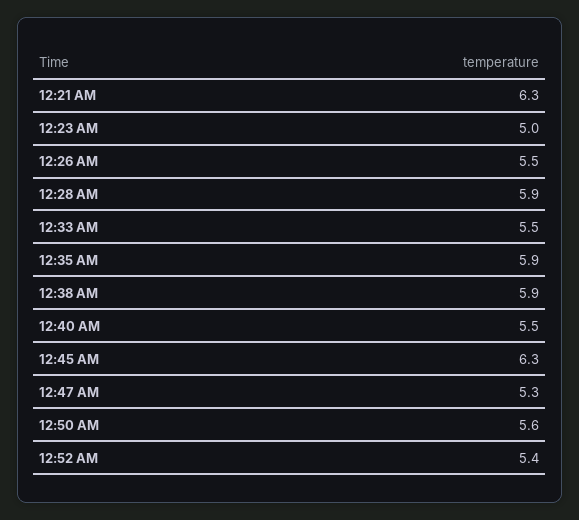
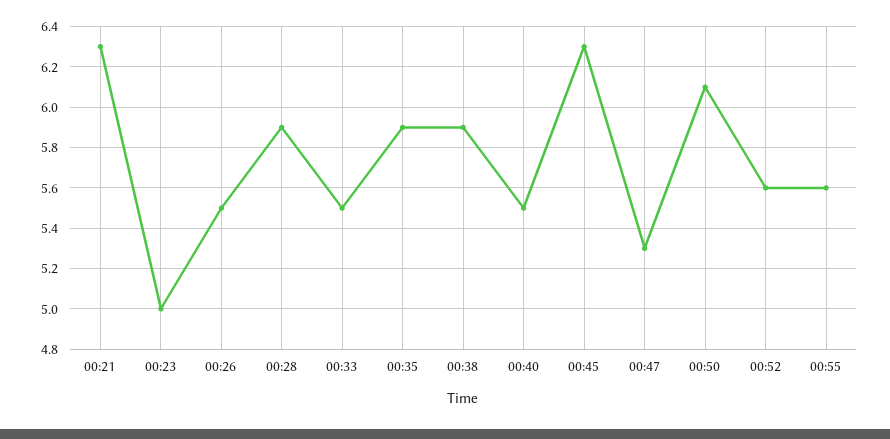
12:50 AM: 5.6 -> 6.1
12:52 AM: 5.4 -> 5.6
00:55: none -> 5.6

